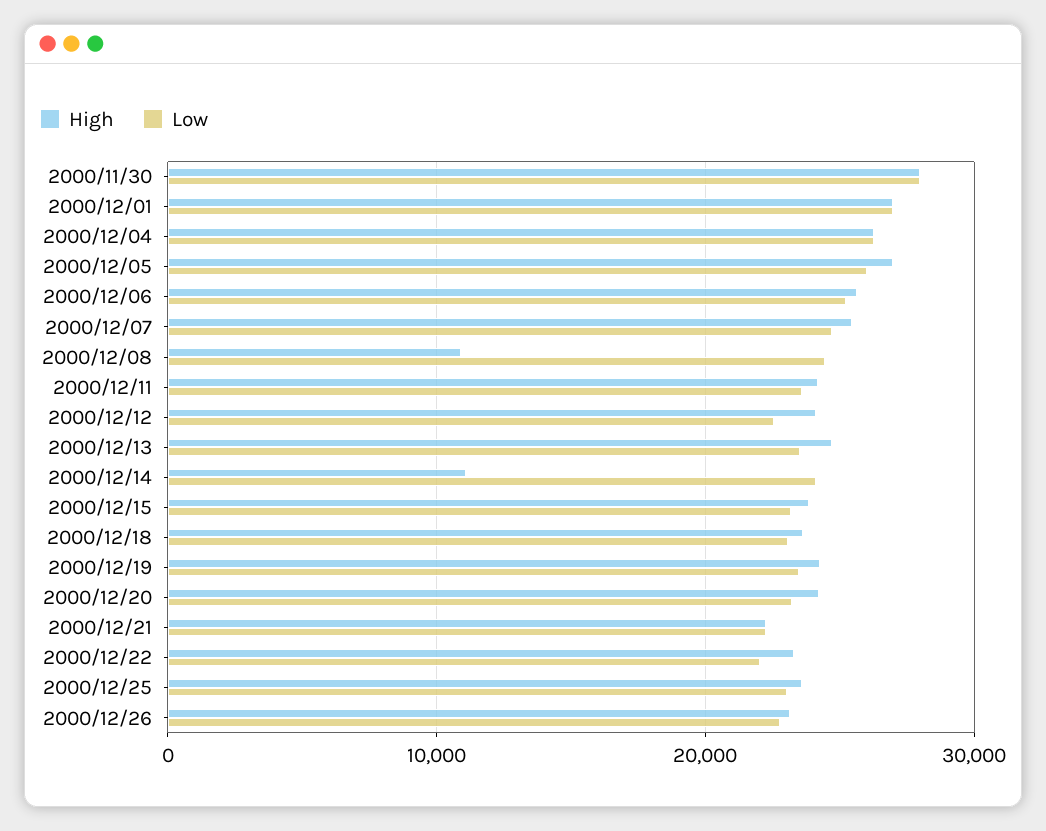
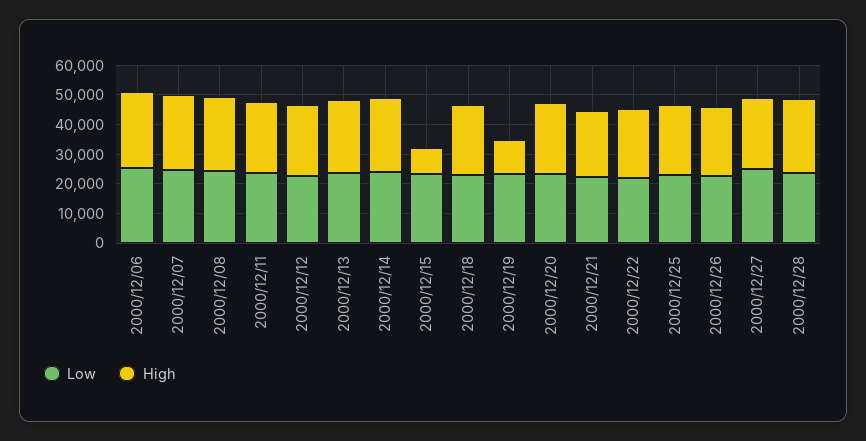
High, 2000/11/30: 28000 -> none
Low, 2000/11/30: 28000 -> none
High, 2000/12/01: 27000 -> none
Low, 2000/12/01: 27000 -> none
High, 2000/12/04: 26000 -> none
Low, 2000/12/04: 26000 -> none
High, 2000/12/05: 27000 -> none
Low, 2000/12/05: 26000 -> none
High, 2000/12/08: 11000 -> 25000
High, 2000/12/14: 11000 -> 25000
High, 2000/12/15: 24000 -> 10000
High, 2000/12/19: 24000 -> 10000
Low, 2000/12/27: none -> 25000
High, 2000/12/27: none -> 25000
Low, 2000/12/28: none -> 25000
High, 2000/12/28: none -> 25000

